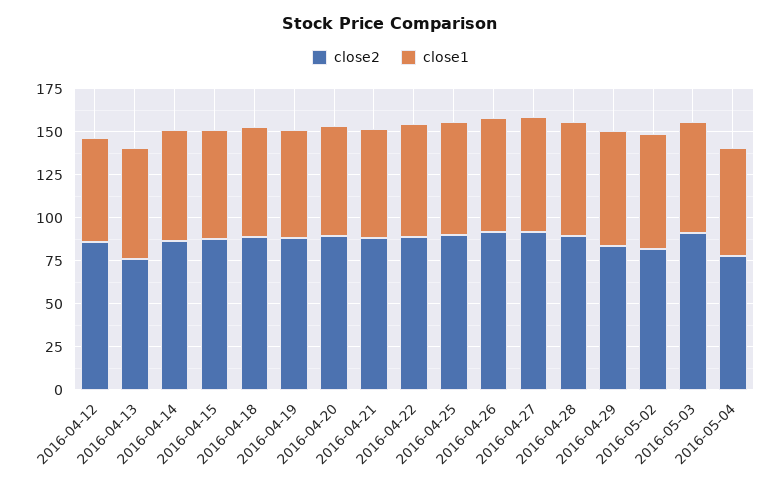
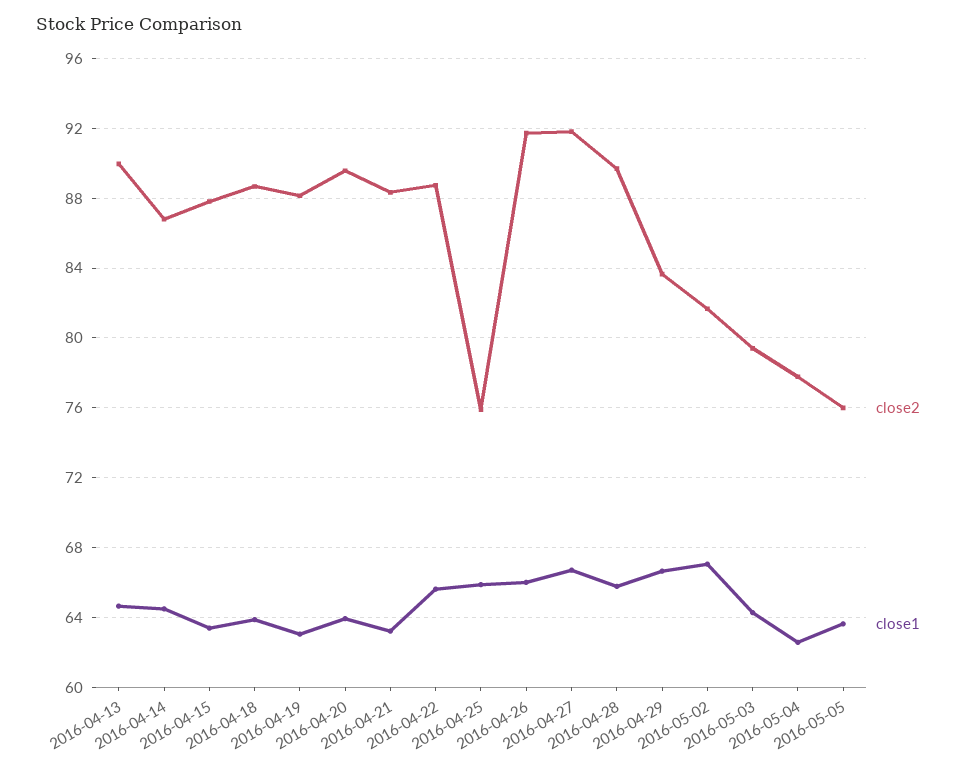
close2, 2016-04-12: 85 -> none
close1, 2016-04-12: 60 -> none
close2, 2016-04-13: 75 -> 90
close2, 2016-04-25: 90 -> 76
close2, 2016-05-03: 90 -> 79.5
close2, 2016-05-05: none -> 76
close1, 2016-05-05: none -> 63.5

